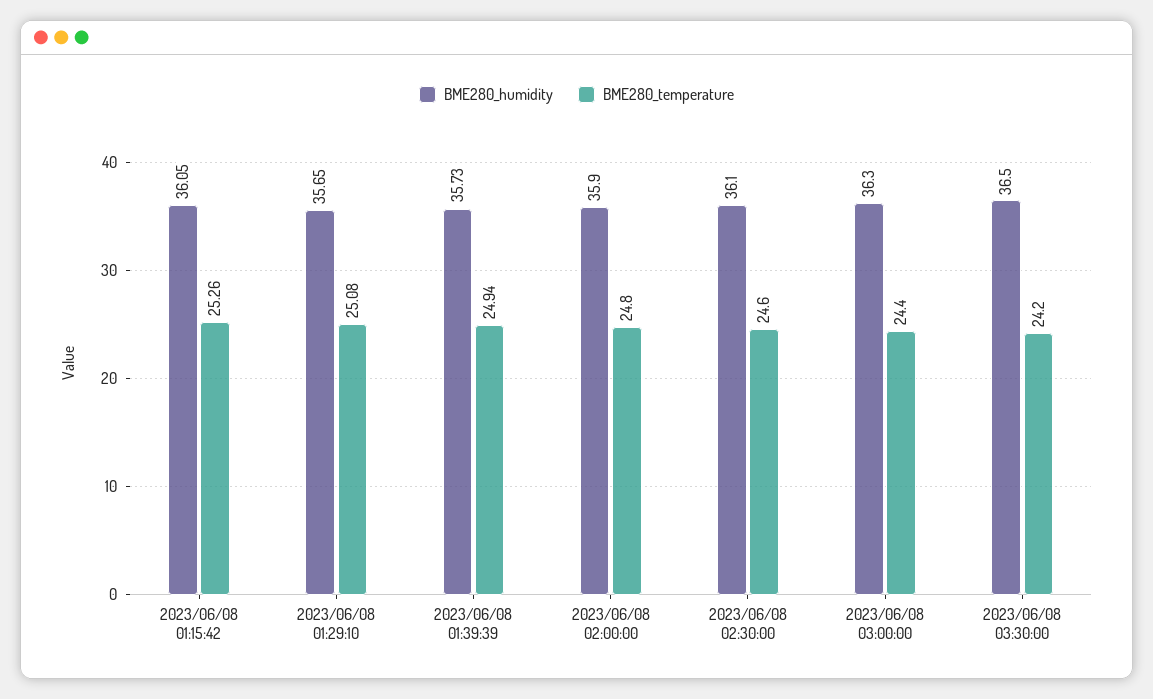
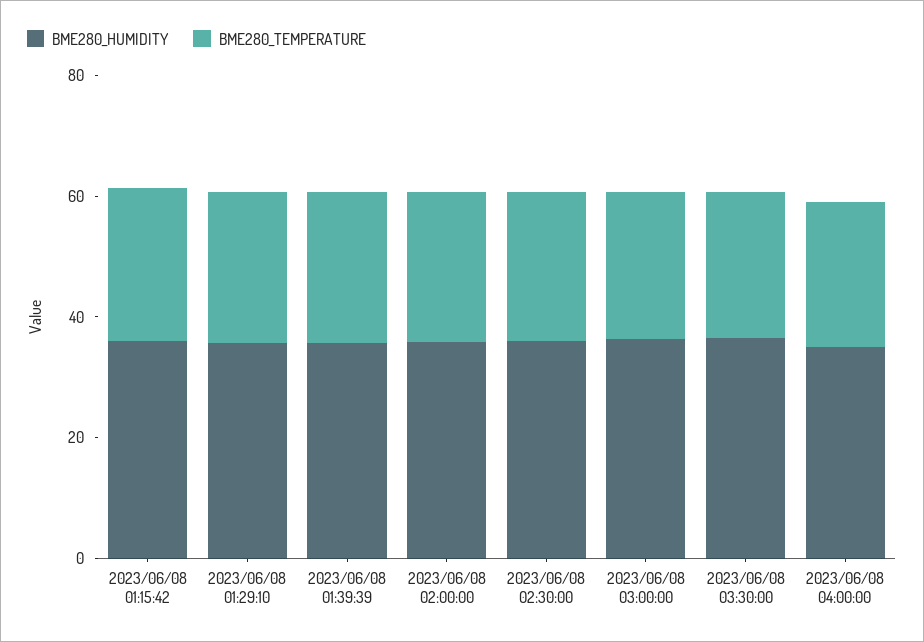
BME280_humidity, 2023/06/08 04:00:00: none -> 35
BME280_temperature, 2023/06/08 04:00:00: none -> 25

